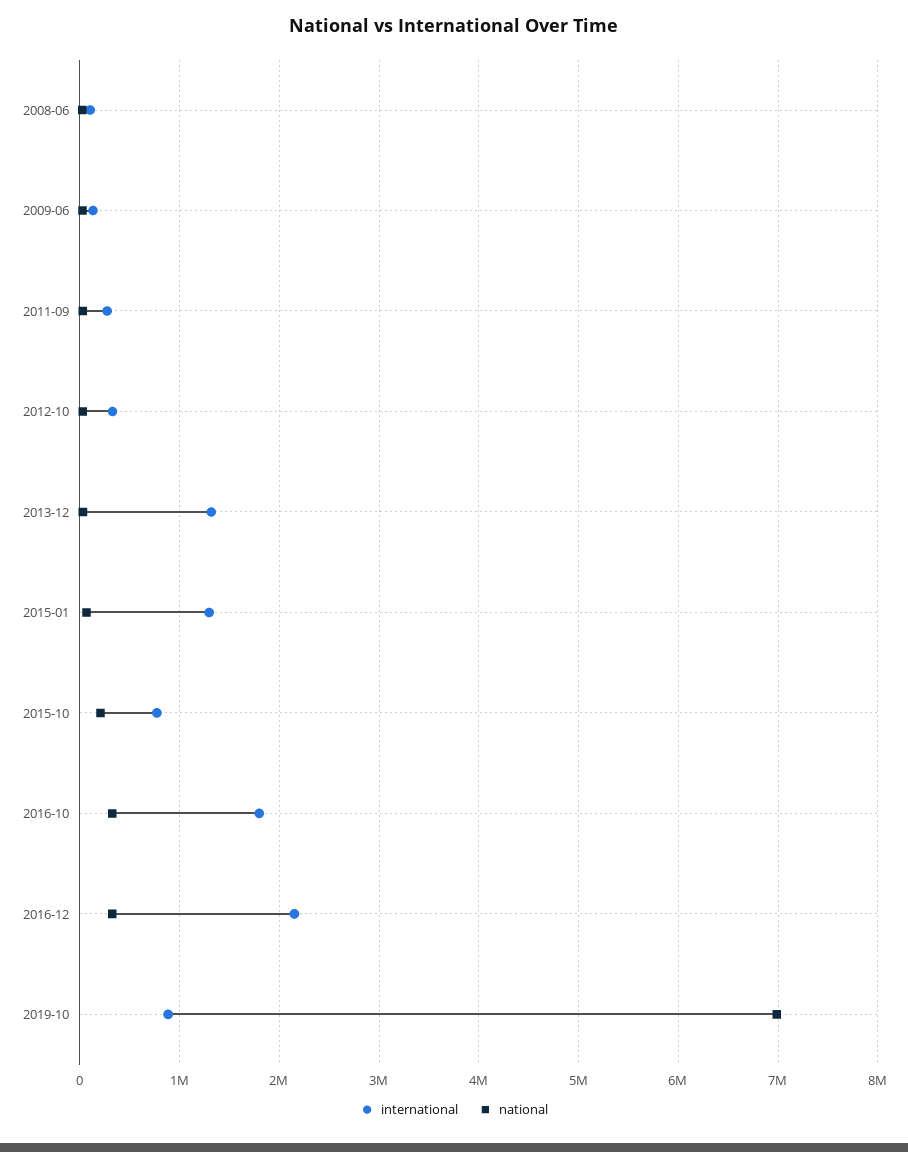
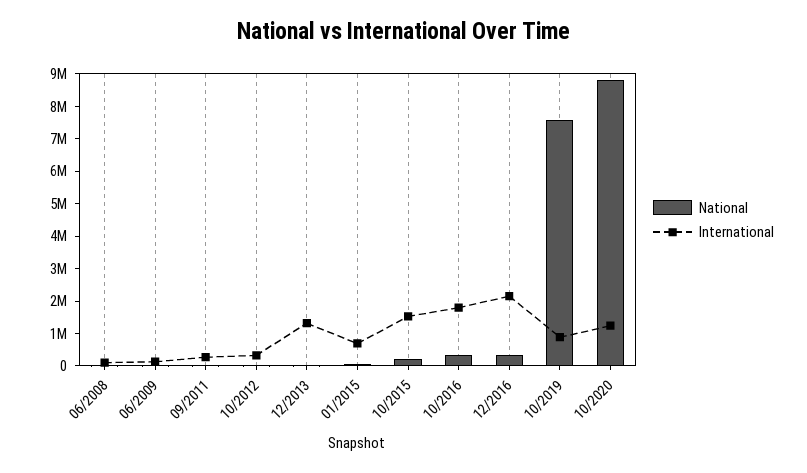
international, 2015-01: 1300000 -> 750000
international, 2015-10: 800000 -> 1500000
national, 2019-10: 7000000 -> 7500000
national, 10/2020: none -> 8750000
international, 10/2020: none -> 1250000

